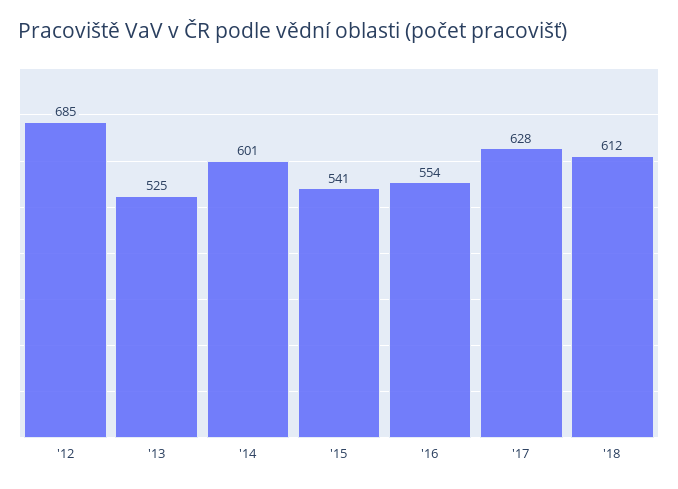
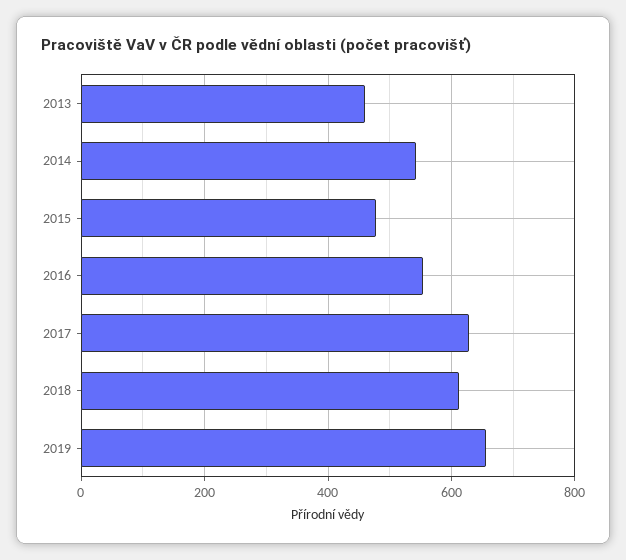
'12: 685 -> none
'13: 525 -> 460
'14: 601 -> 540
'15: 541 -> 480
2019: none -> 660

